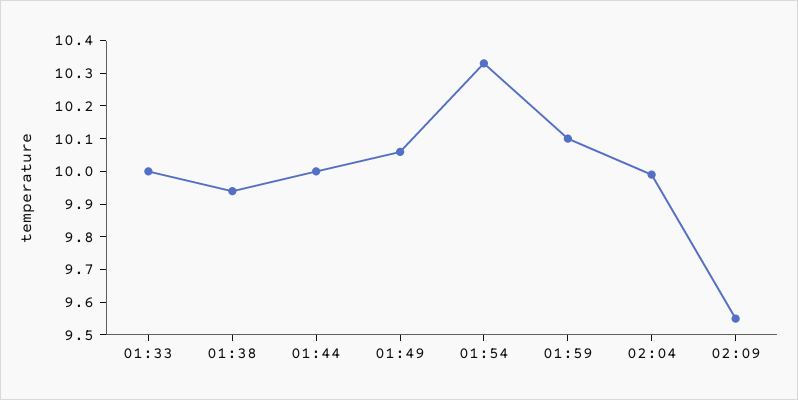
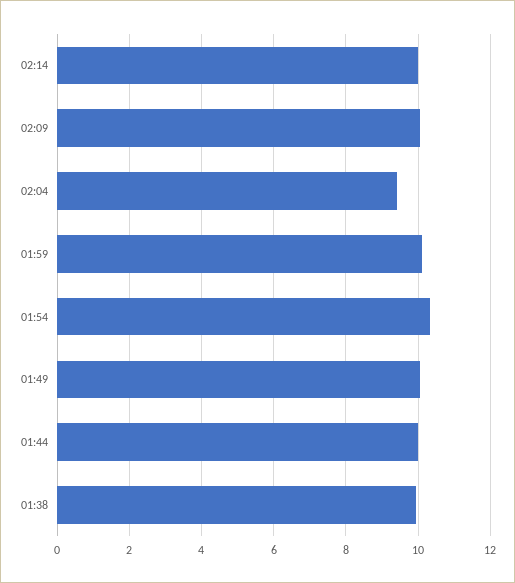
01:33: 10 -> none
02:04: 10 -> 9.4
02:09: 9.55 -> 10
02:14: none -> 10

